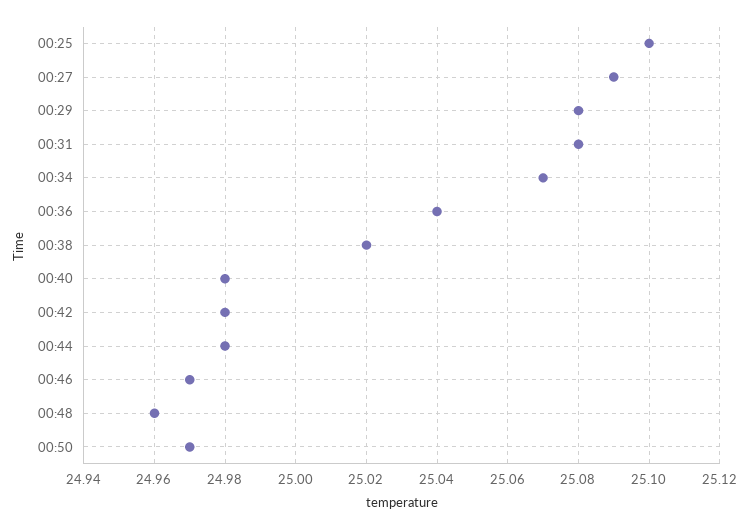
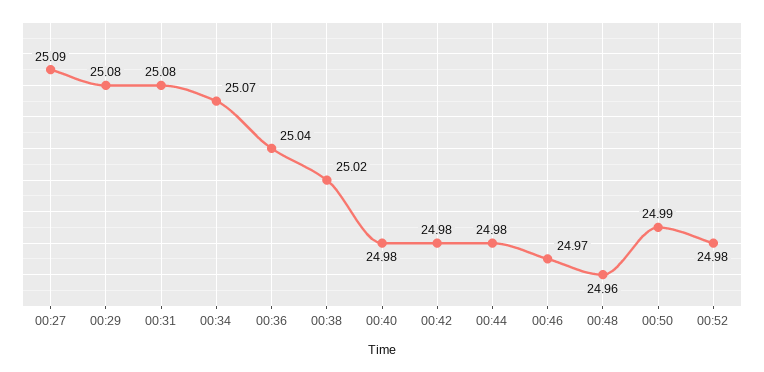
00:25: 25.1 -> none
00:50: 24.97 -> 24.99
00:52: none -> 24.98

